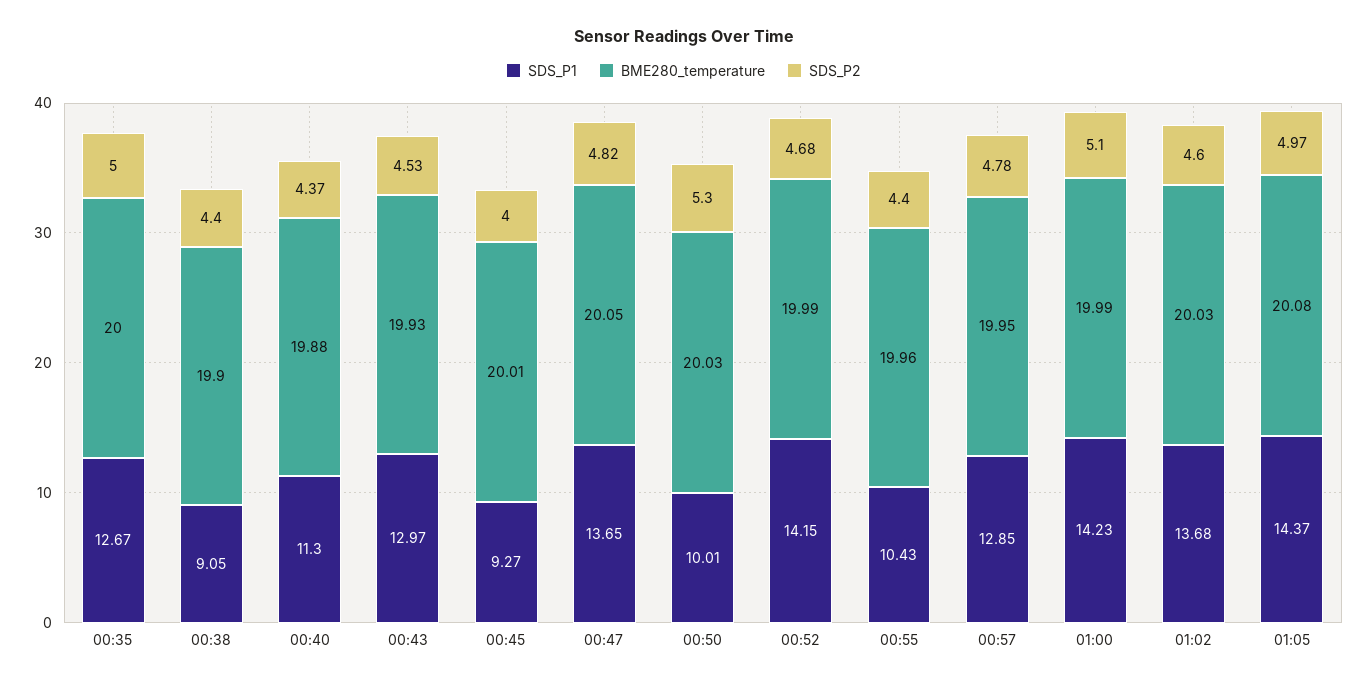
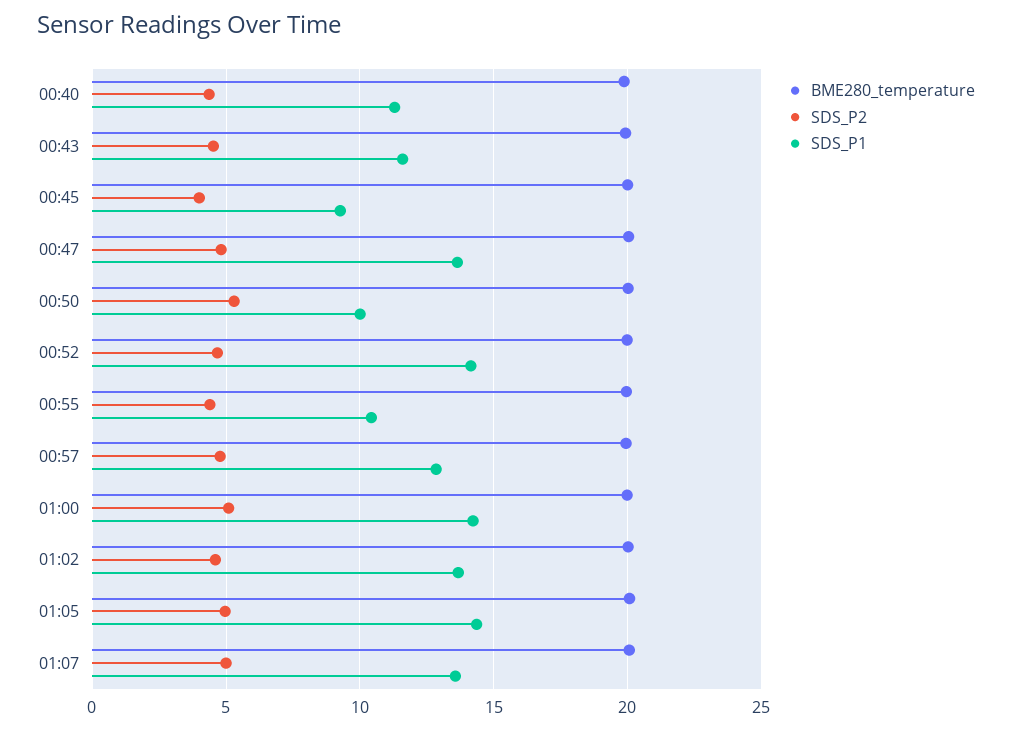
SDS_P1, 00:35: 12.67 -> none
BME280_temperature, 00:35: 20 -> none
SDS_P2, 00:35: 5 -> none
SDS_P1, 00:38: 9.05 -> none
BME280_temperature, 00:38: 19.9 -> none
SDS_P2, 00:38: 4.4 -> none
SDS_P1, 00:43: 12.97 -> 11.5
BME280_temperature, 01:07: none -> 20
SDS_P2, 01:07: none -> 5
SDS_P1, 01:07: none -> 13.5

